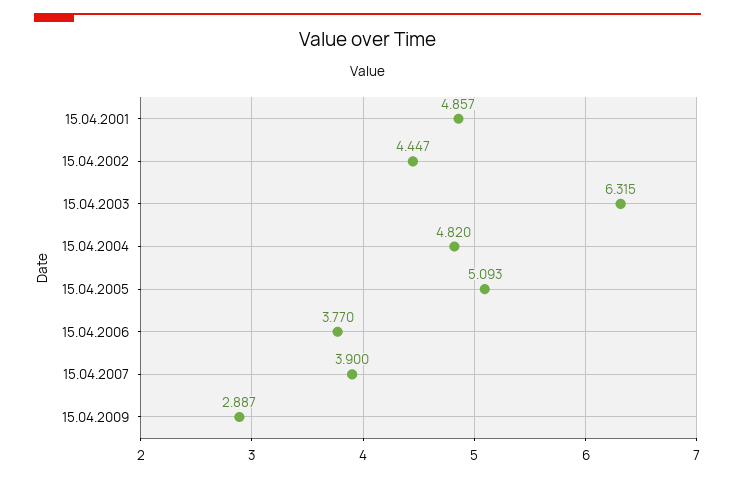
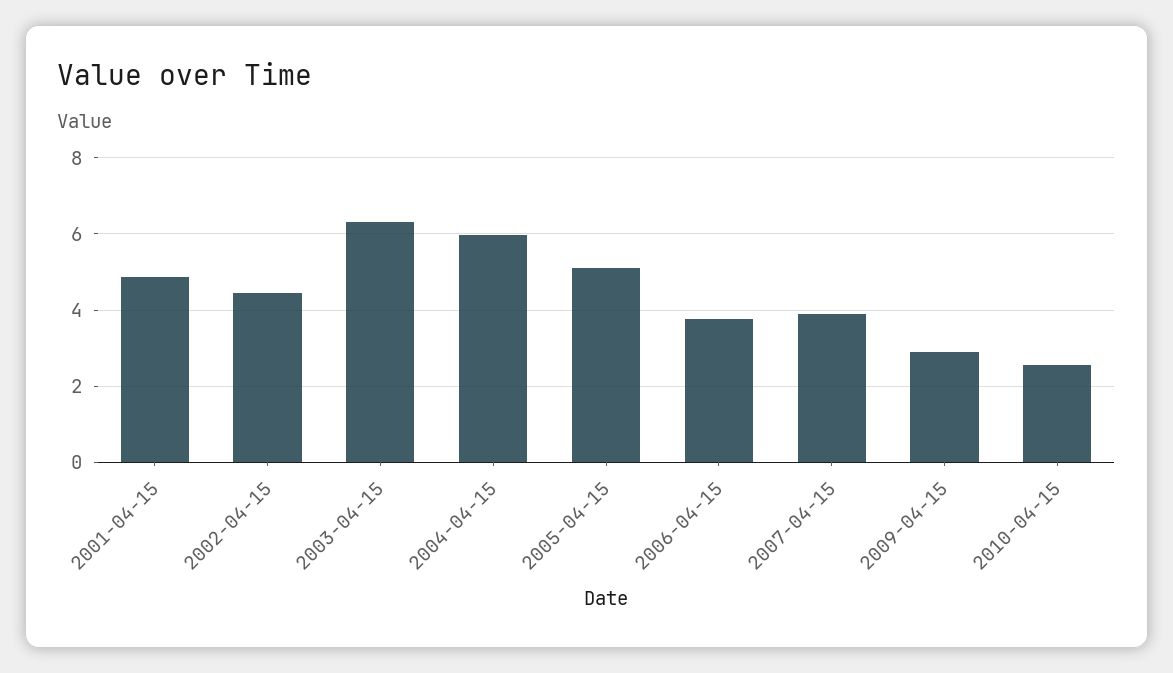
15.04.2004: 4.82 -> 6
2010-04-15: none -> 2.6

